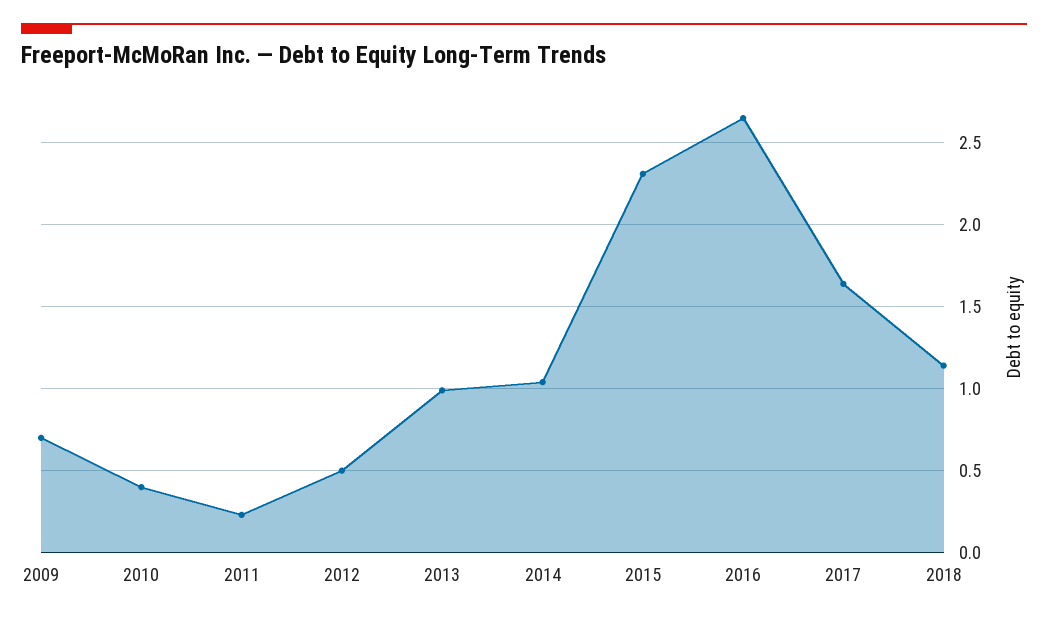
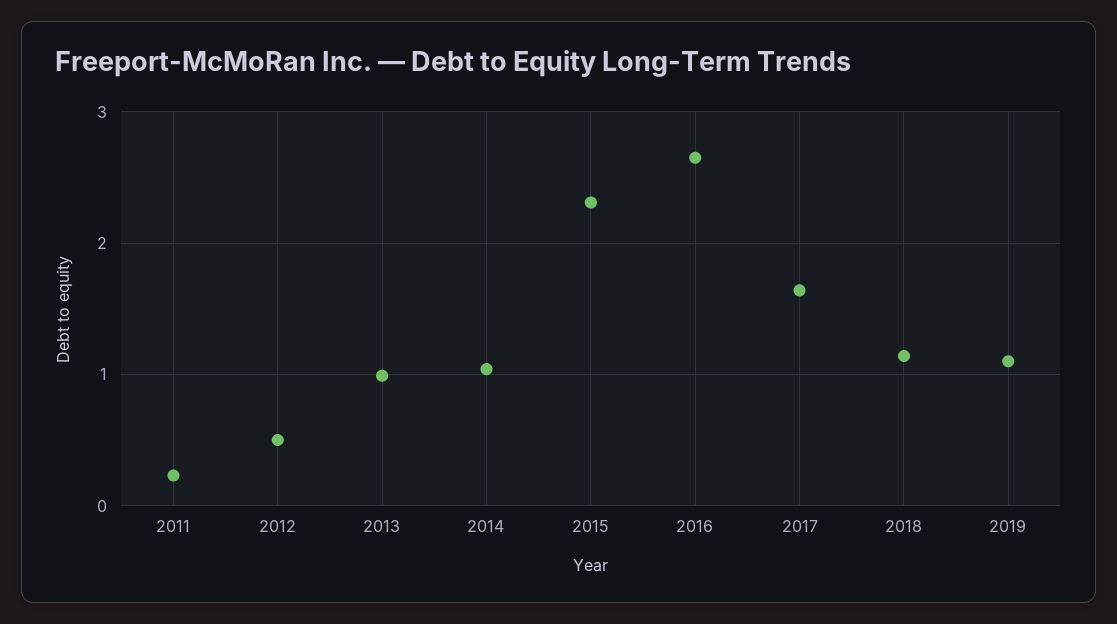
2009: 0.7 -> none
2010: 0.4 -> none
2019: none -> 1.1

